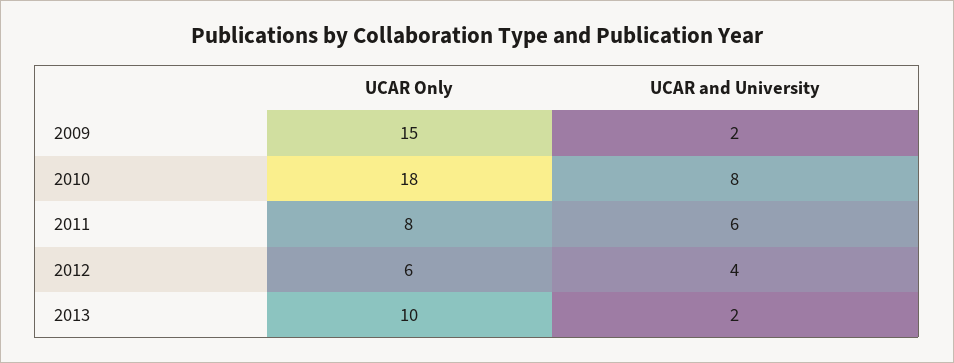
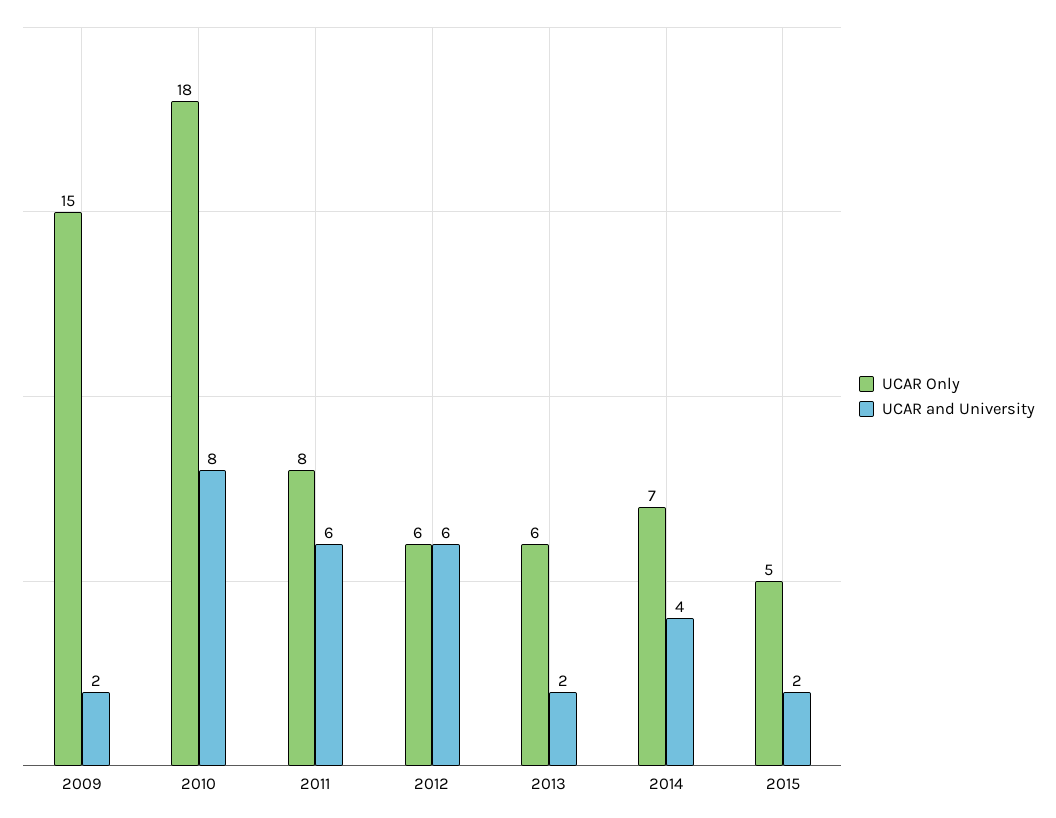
UCAR and University, 2012: 4 -> 6
UCAR Only, 2013: 10 -> 6
UCAR Only, 2014: none -> 7
UCAR and University, 2014: none -> 4
UCAR Only, 2015: none -> 5
UCAR and University, 2015: none -> 2

